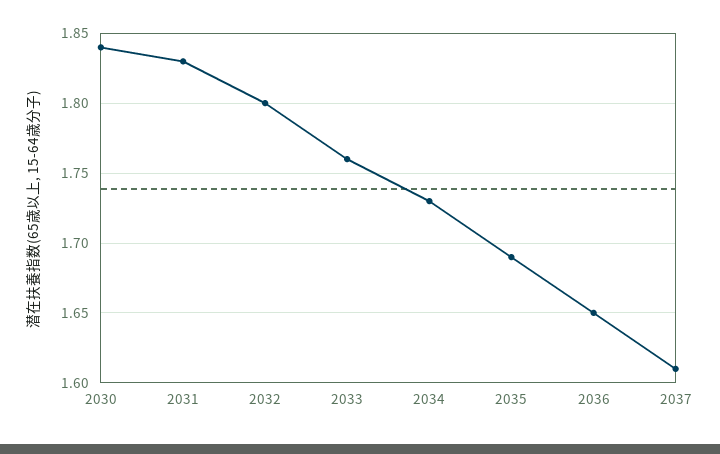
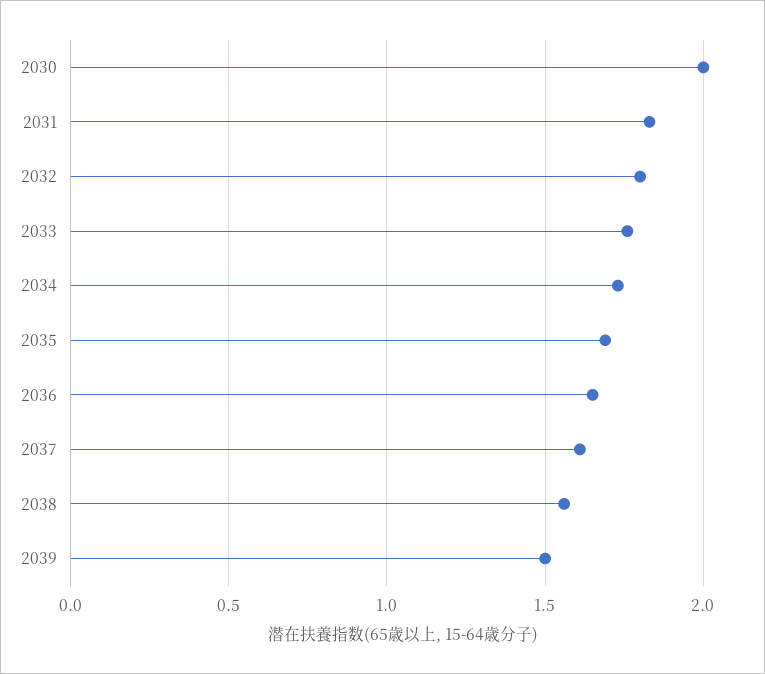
2030: 1.84 -> 2
2038: none -> 1.55
2039: none -> 1.5

